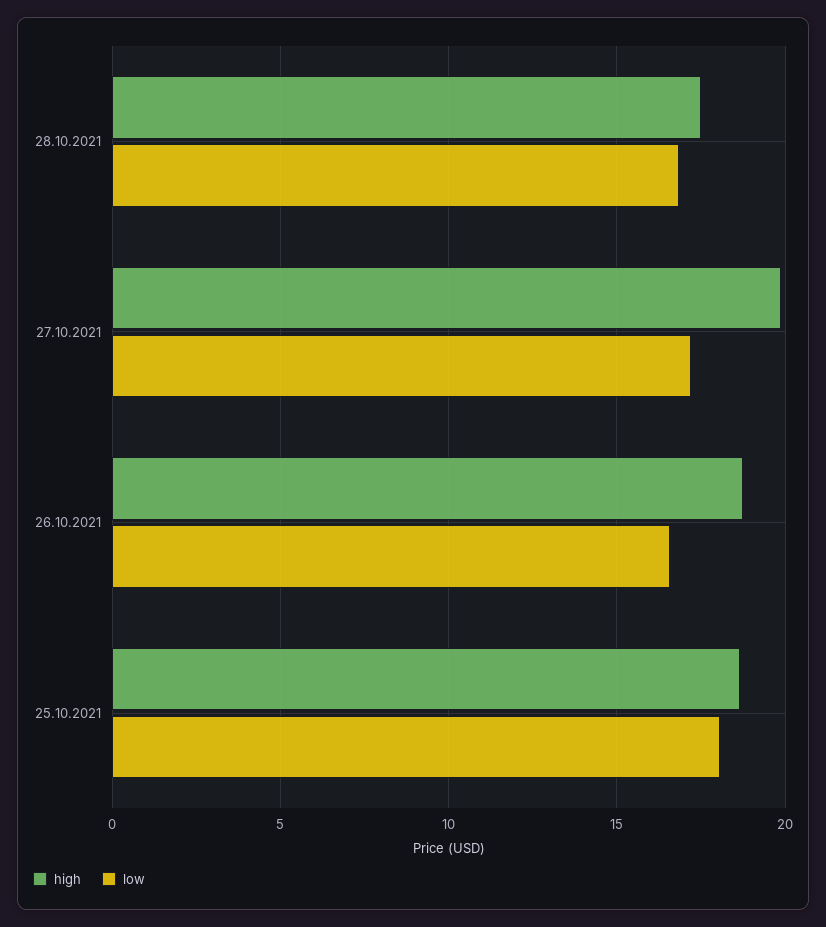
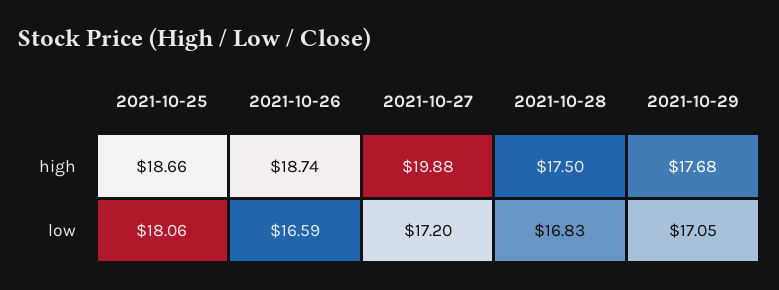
high, 2021-10-29: none -> 17.68
low, 2021-10-29: none -> 17.05

